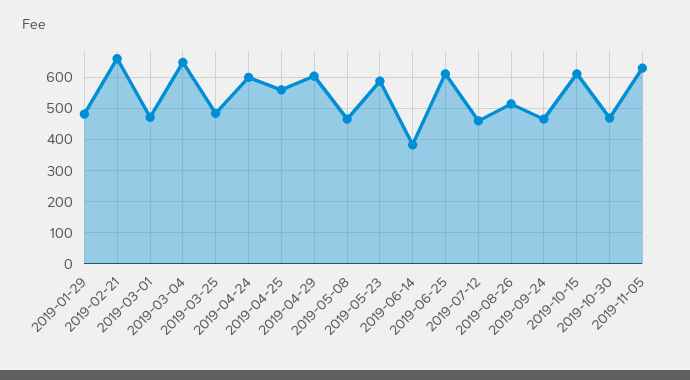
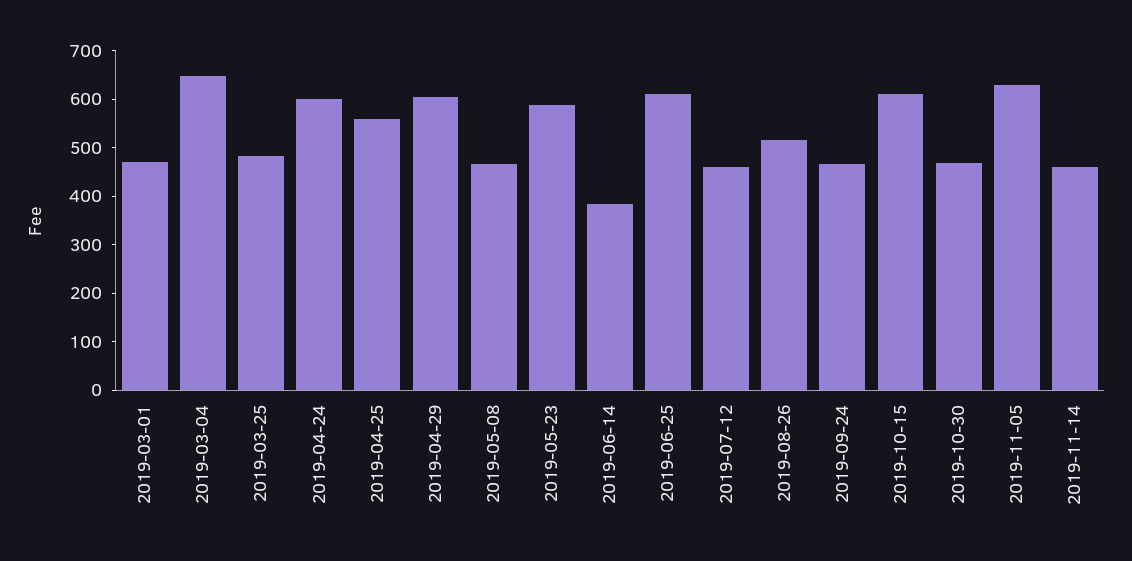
2019-01-29: 480 -> none
2019-02-21: 660 -> none
2019-11-14: none -> 460

